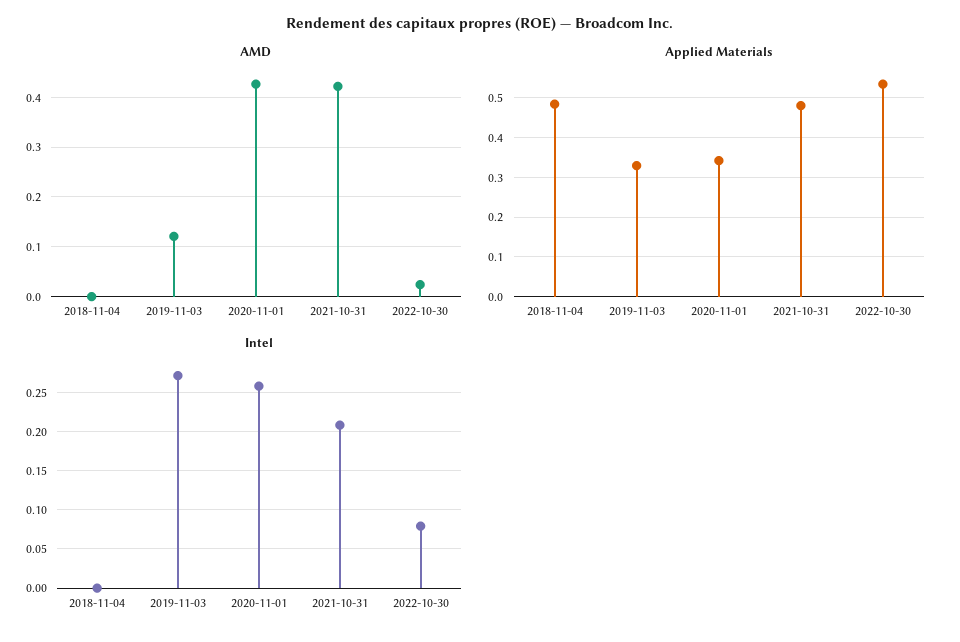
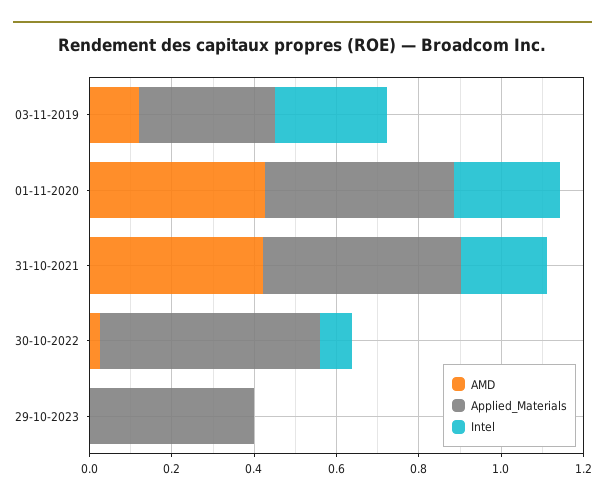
AMD, 2018-11-04: 0 -> none
Applied Materials, 2018-11-04: 0.48 -> none
Applied Materials, 2020-11-01: 0.34 -> 0.45
Intel, 2018-11-04: 0 -> none
AMD, 29-10-2023: none -> 0
Applied Materials, 29-10-2023: none -> 0.4
Intel, 29-10-2023: none -> 0

